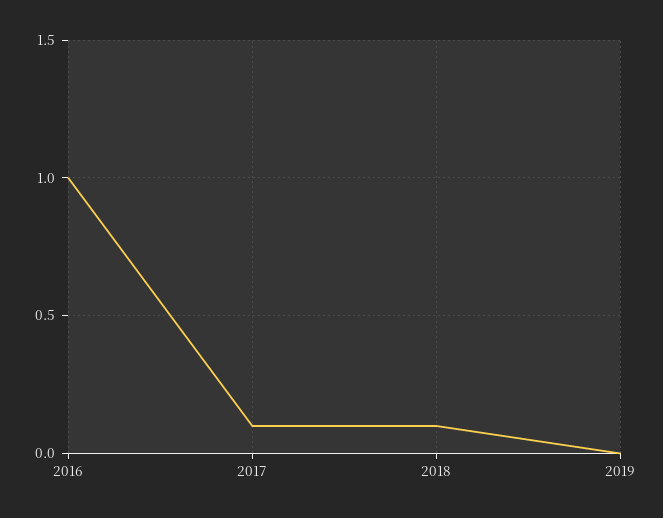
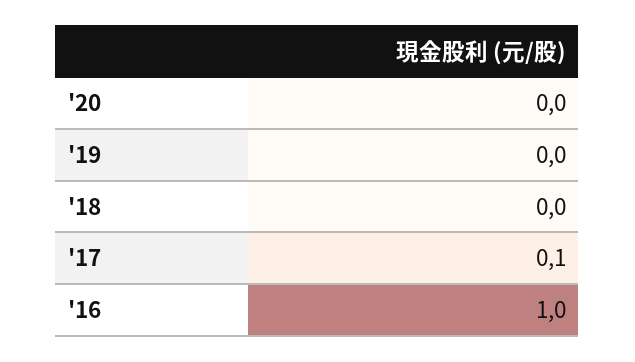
2018: 0.1 -> 0
'20: none -> 0

